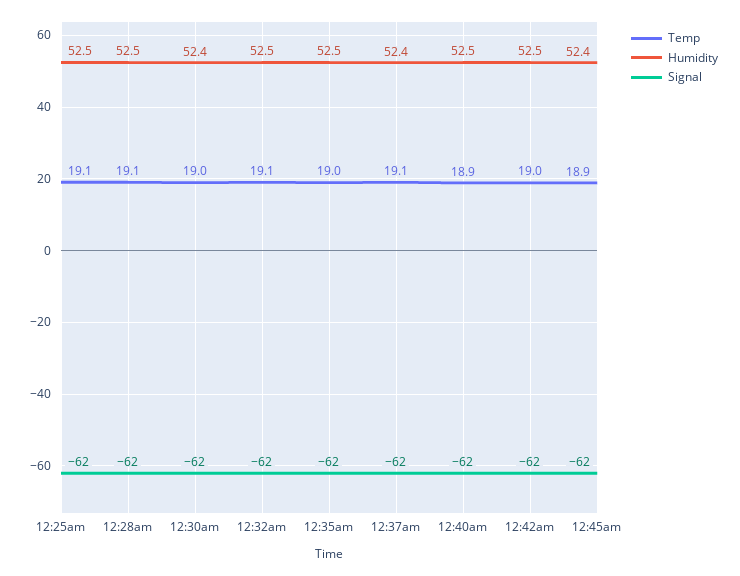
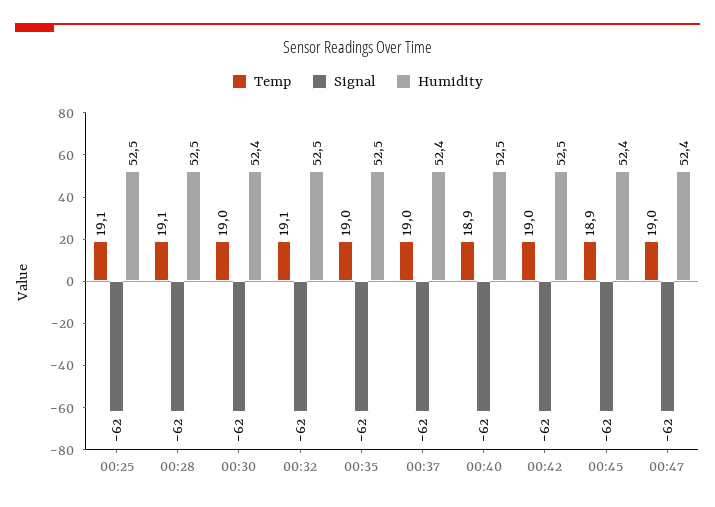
Temp, 12:37am: 19.1 -> 19
Temp, 00:47: none -> 19
Signal, 00:47: none -> -62
Humidity, 00:47: none -> 52.4

